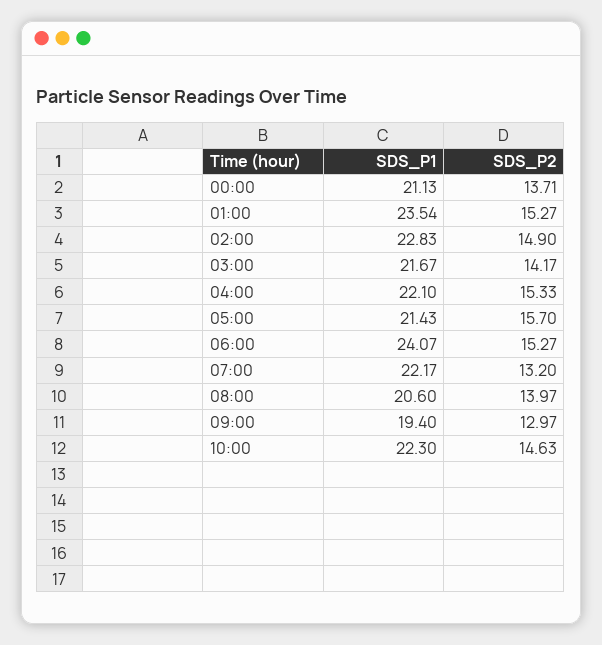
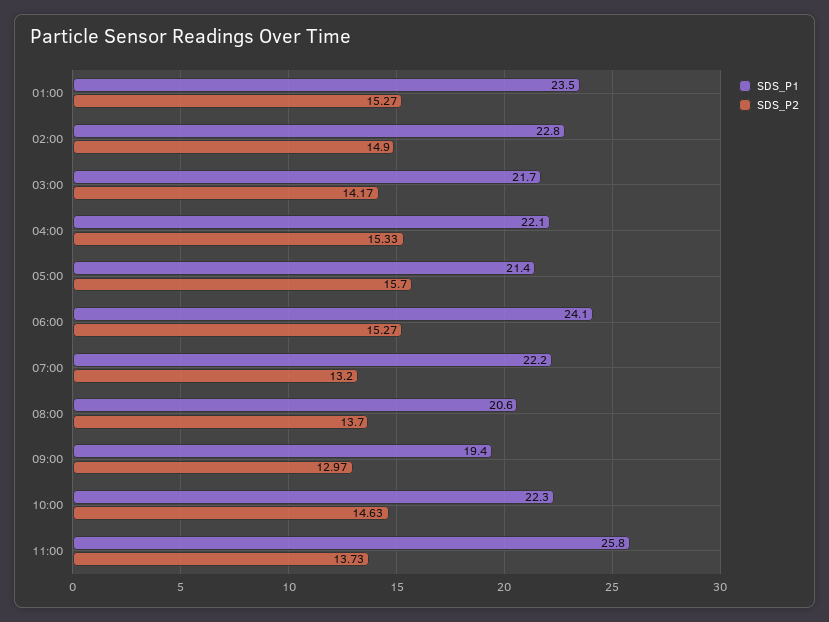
SDS_P1, 00:00: 21.13 -> none
SDS_P2, 00:00: 13.71 -> none
SDS_P2, 08:00: 13.97 -> 13.7
SDS_P1, 11:00: none -> 25.8
SDS_P2, 11:00: none -> 13.73

